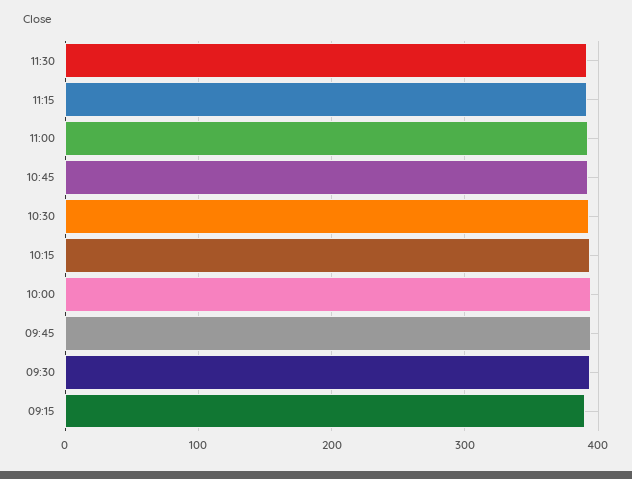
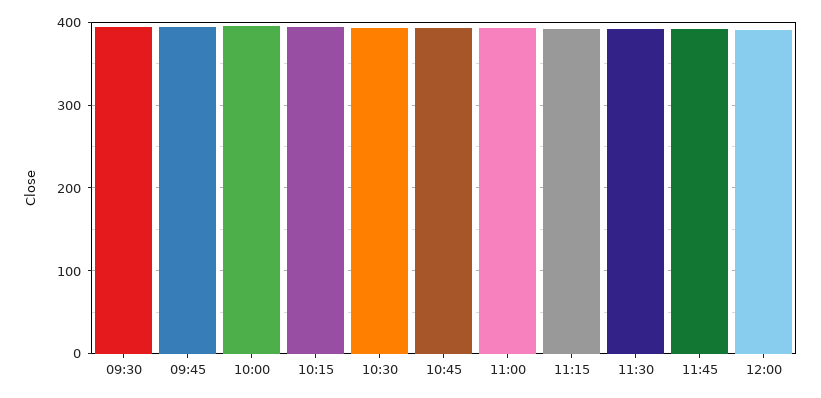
09:15: 390 -> none
11:45: none -> 390
12:00: none -> 390

